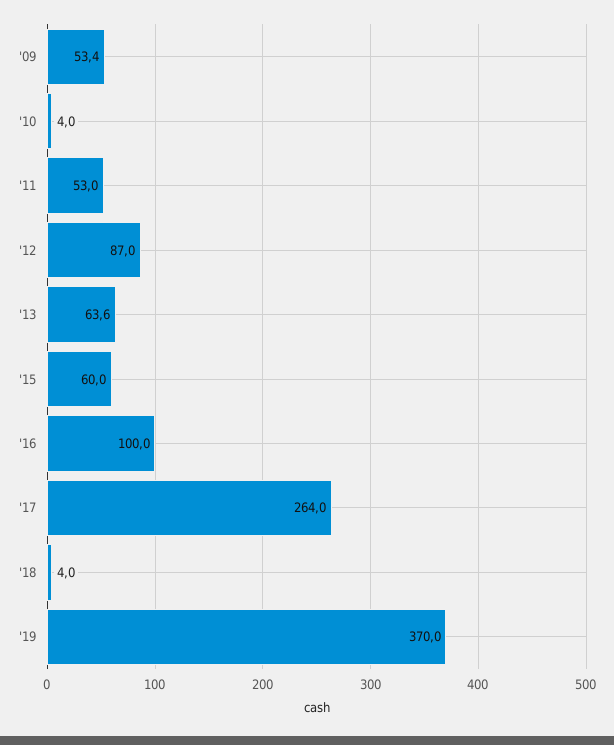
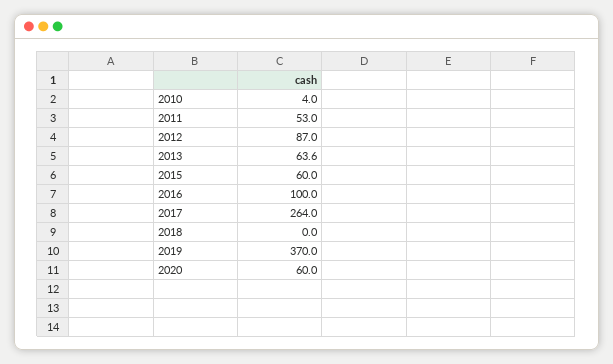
'09: 53.4 -> none
'18: 4 -> 0
2020: none -> 60

